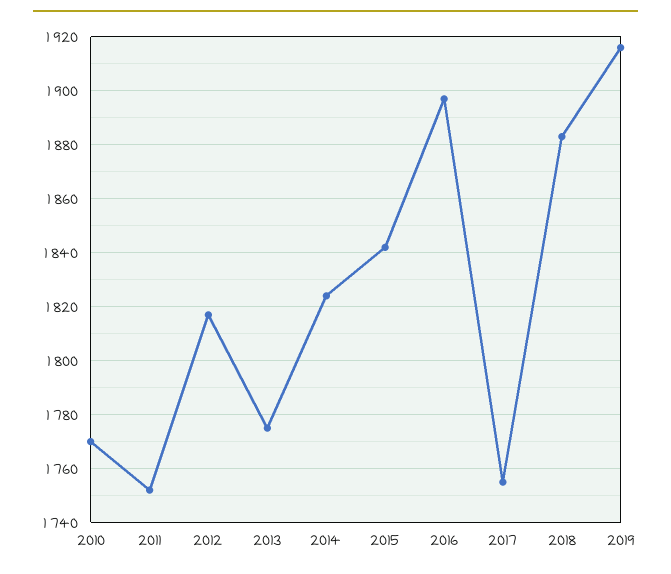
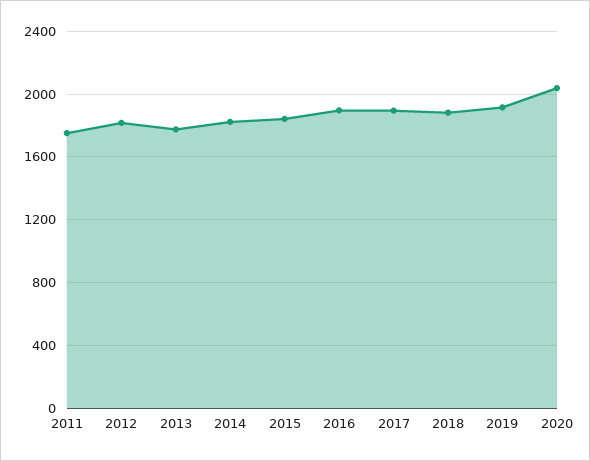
2010: 1770 -> none
2017: 1755 -> 1900
2020: none -> 2050

